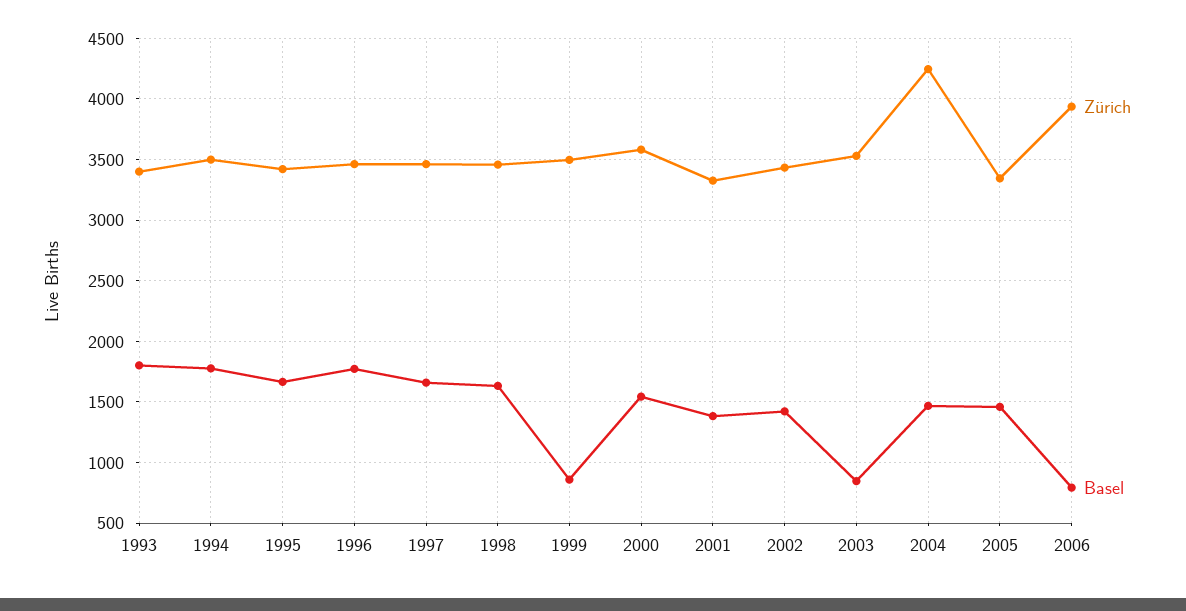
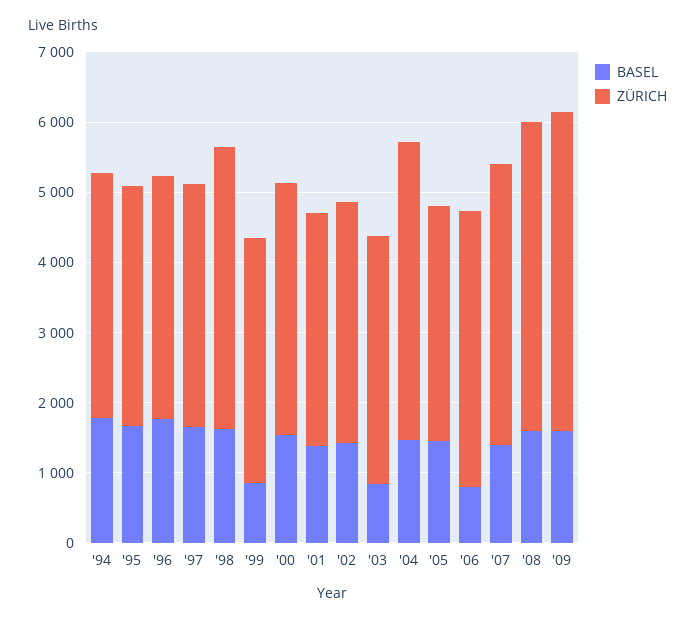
Zürich, 1993: 3400 -> none
Basel, 1993: 1800 -> none
Zürich, 1998: 3450 -> 4000
Basel, '07: none -> 1400
Zürich, '07: none -> 4000
Basel, '08: none -> 1600
Zürich, '08: none -> 4400
Basel, '09: none -> 1600
Zürich, '09: none -> 4600

